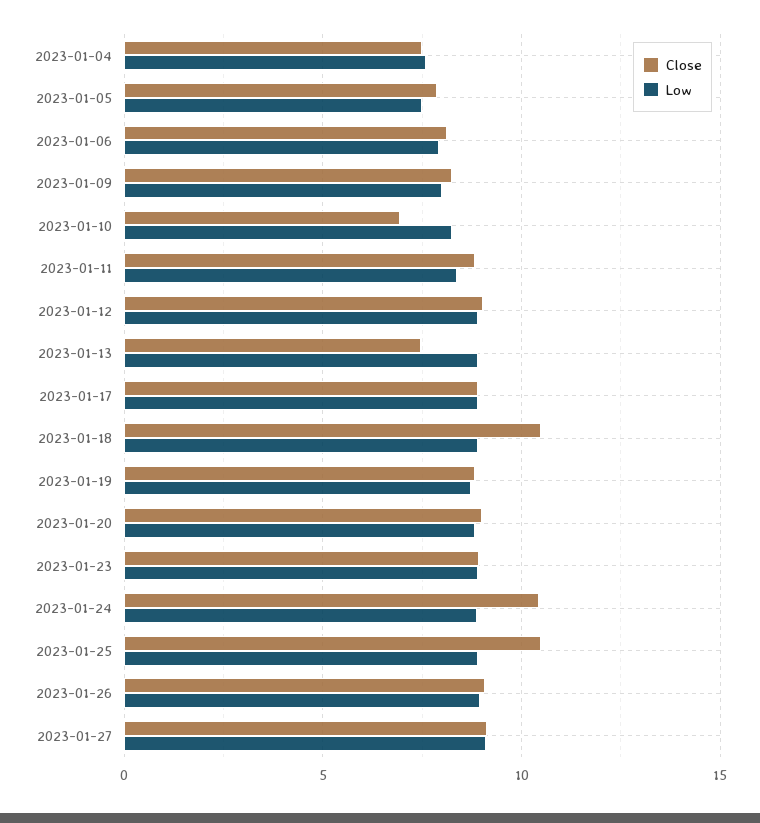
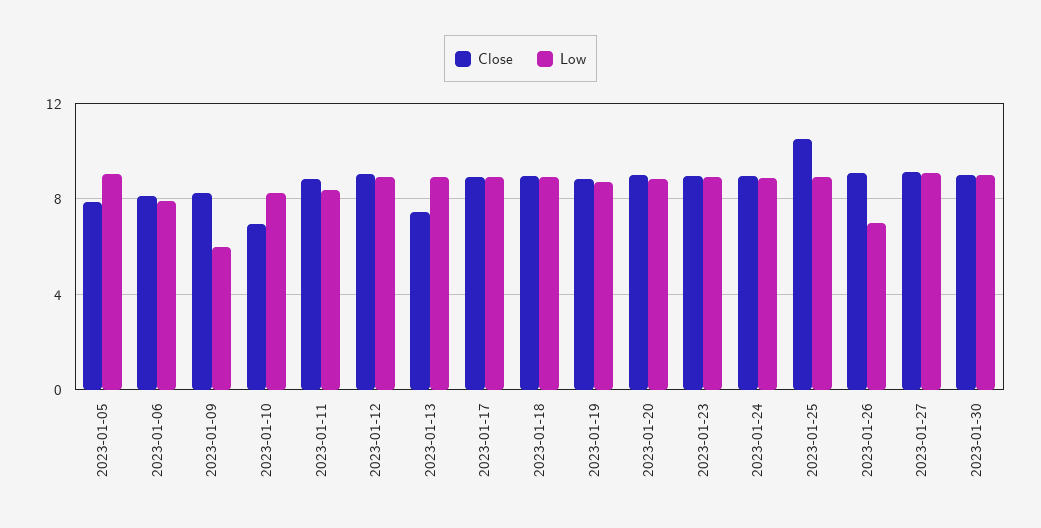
Close, 2023-01-04: 7.5 -> none
Low, 2023-01-04: 7.5 -> none
Low, 2023-01-05: 7.5 -> 9
Low, 2023-01-09: 8 -> 6
Close, 2023-01-18: 10.5 -> 9
Close, 2023-01-24: 10.5 -> 9
Low, 2023-01-26: 9 -> 7
Close, 2023-01-30: none -> 9
Low, 2023-01-30: none -> 9

